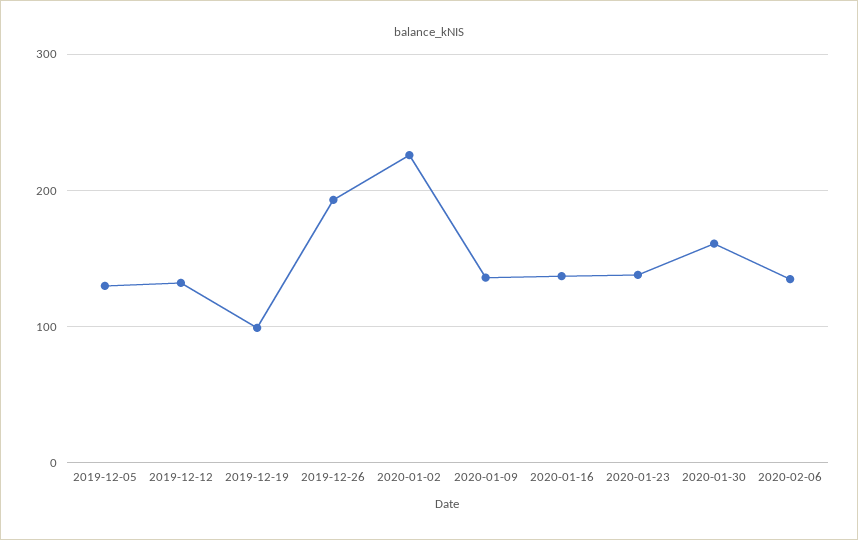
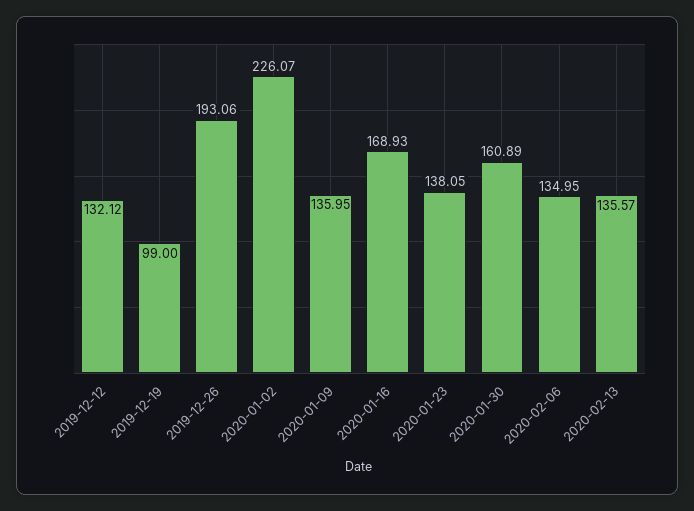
2019-12-05: 130 -> none
2020-01-16: 140 -> 168.93
2020-02-13: none -> 135.57

